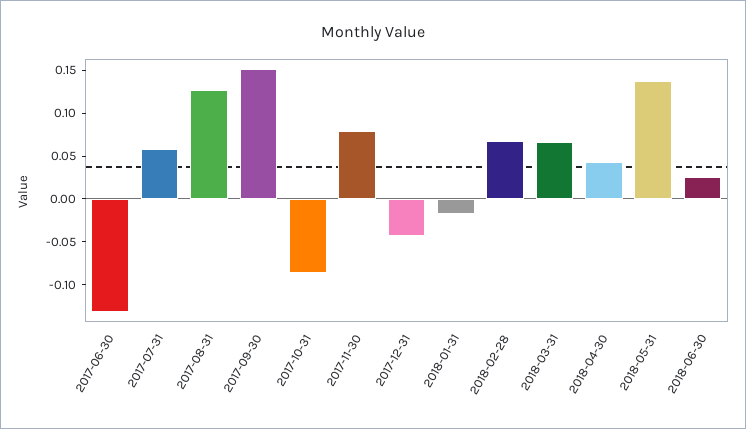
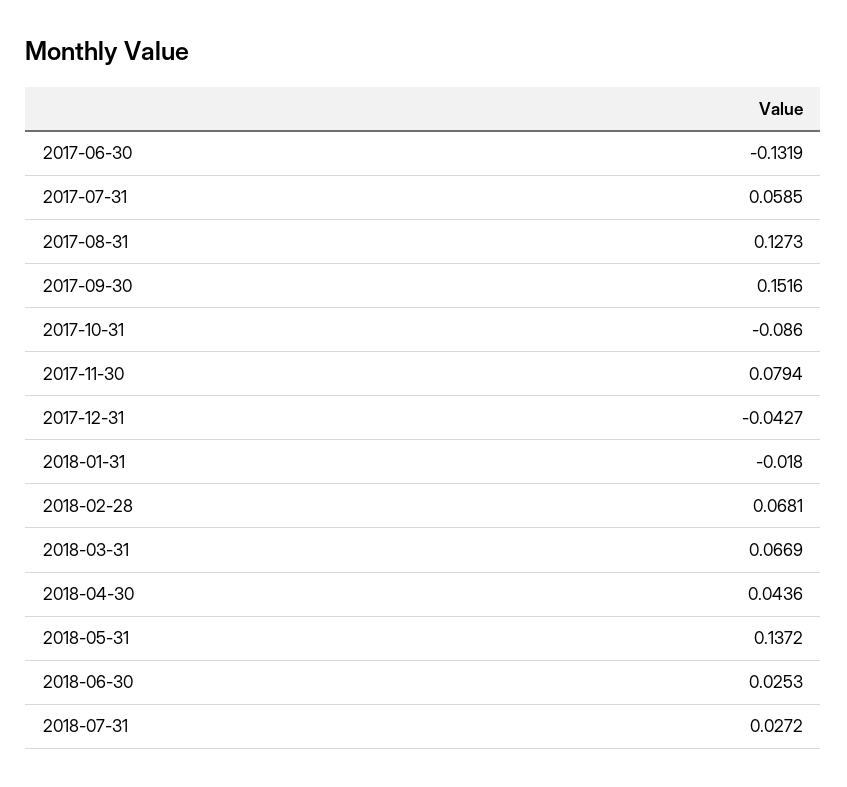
2018-07-31: none -> 0.0272

